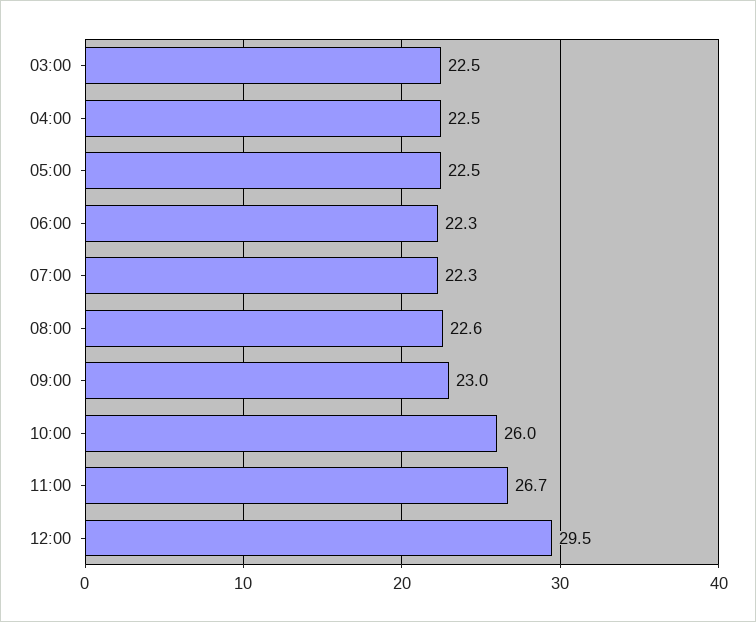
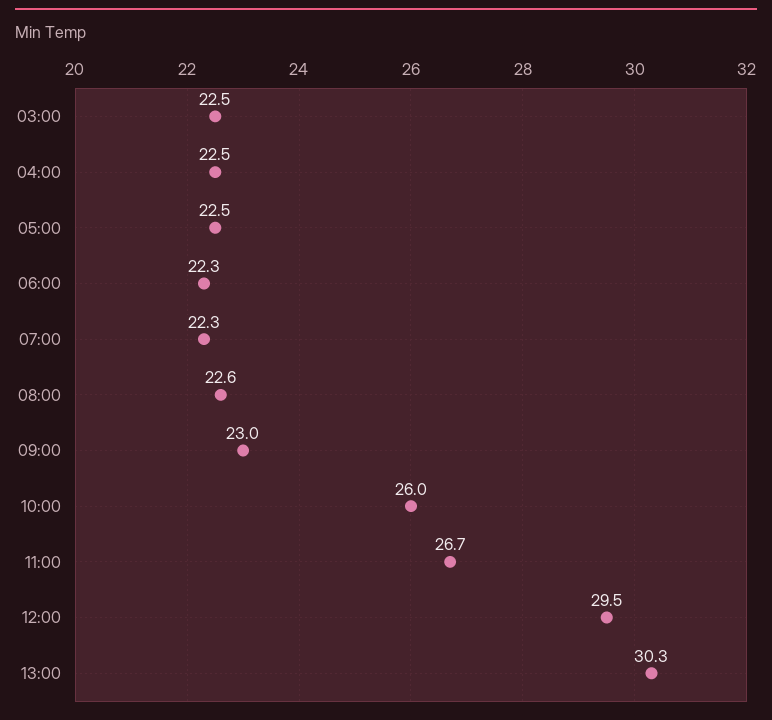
13:00: none -> 30.3

